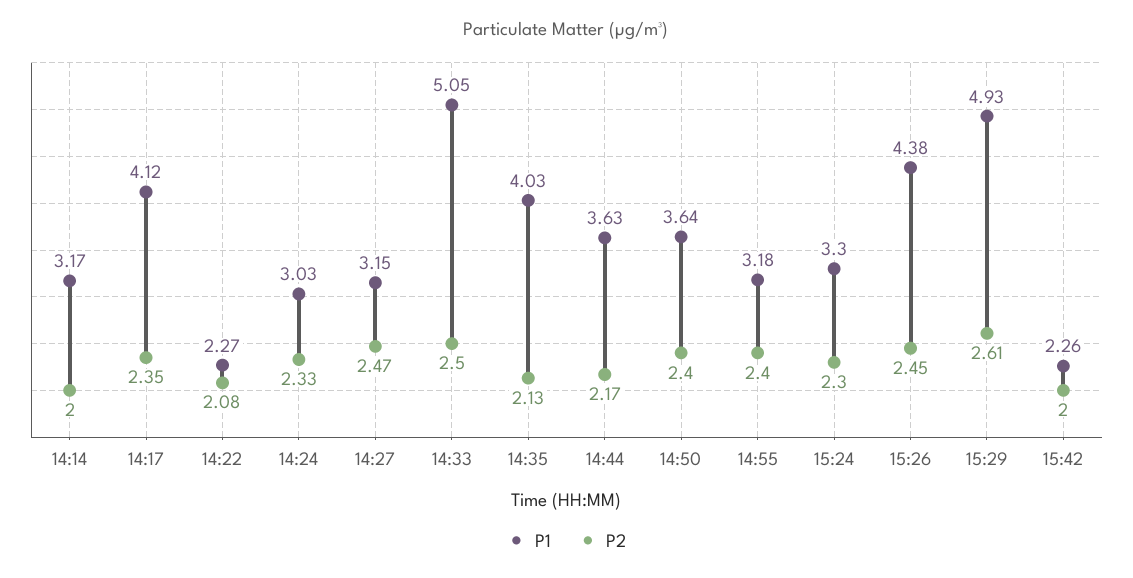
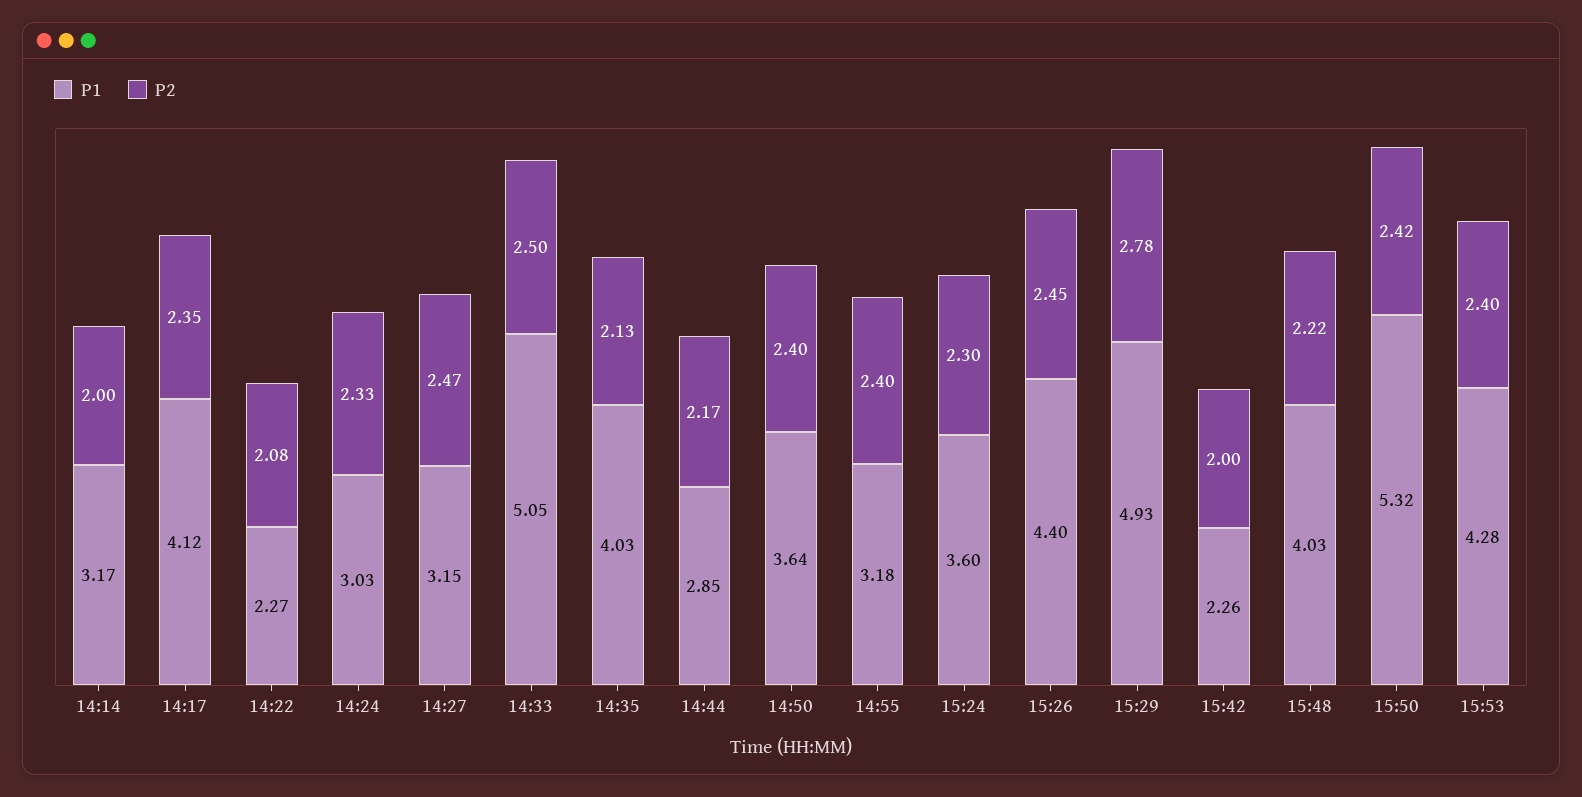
P1, 14:44: 3.63 -> 2.85
P1, 15:24: 3.3 -> 3.6
P1, 15:26: 4.38 -> 4.4
P2, 15:29: 2.61 -> 2.78
P1, 15:48: none -> 4.03
P2, 15:48: none -> 2.22
P1, 15:50: none -> 5.32
P2, 15:50: none -> 2.42
P1, 15:53: none -> 4.28
P2, 15:53: none -> 2.4

